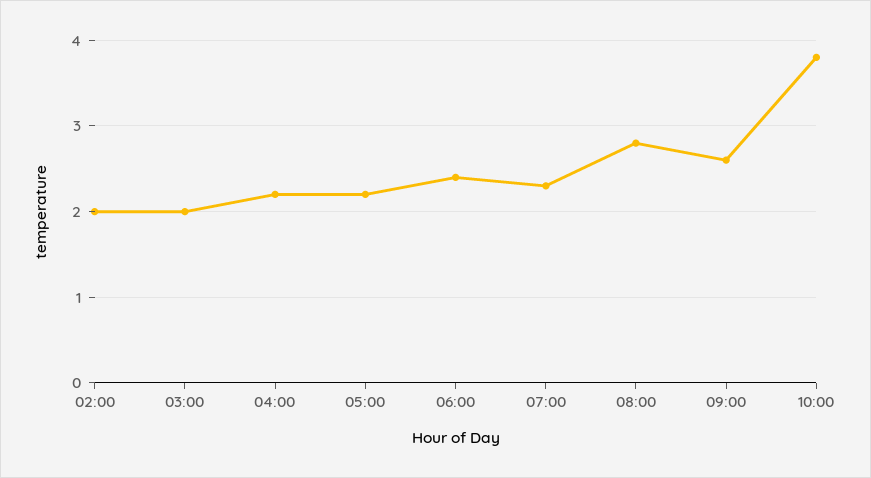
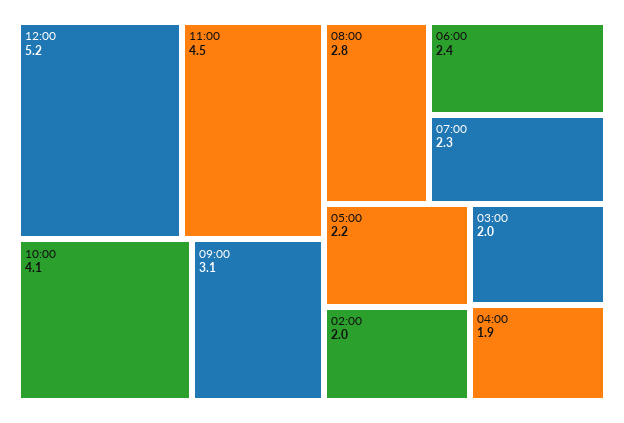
04:00: 2.2 -> 1.9
09:00: 2.6 -> 3.1
10:00: 3.8 -> 4.1
12:00: none -> 5.2
11:00: none -> 4.5

